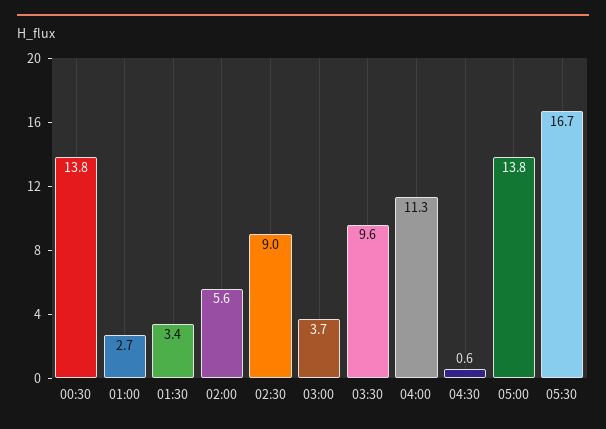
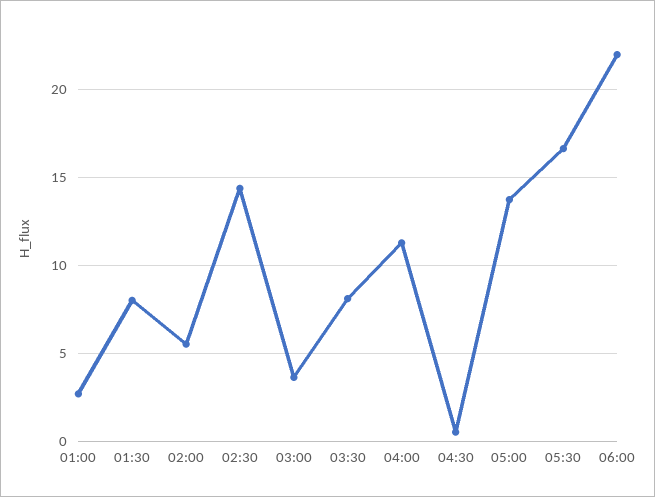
00:30: 13.8 -> none
01:30: 3.4 -> 8
02:30: 9 -> 14.5
03:30: 9.6 -> 8
06:00: none -> 22

